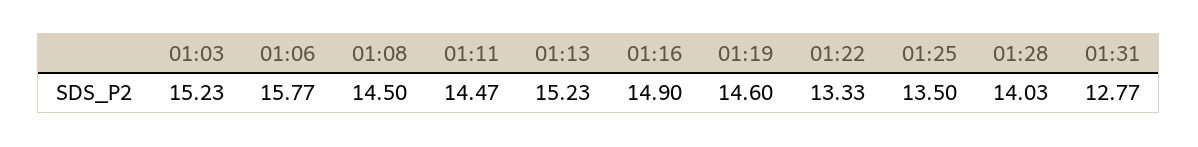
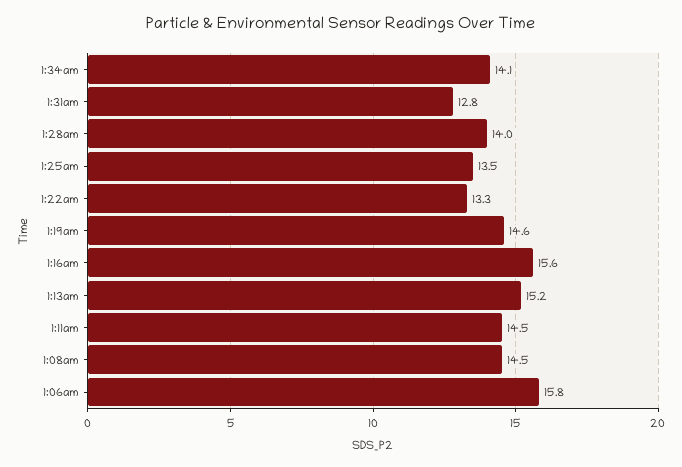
01:03: 15.23 -> none
01:16: 14.9 -> 15.6
1:34am: none -> 14.1

